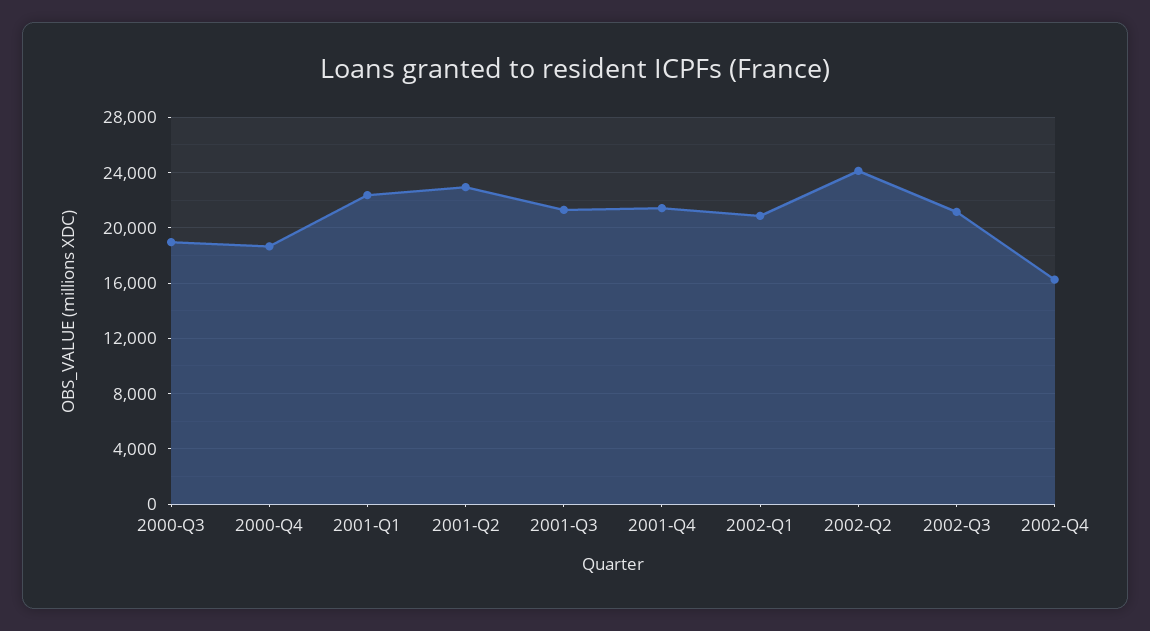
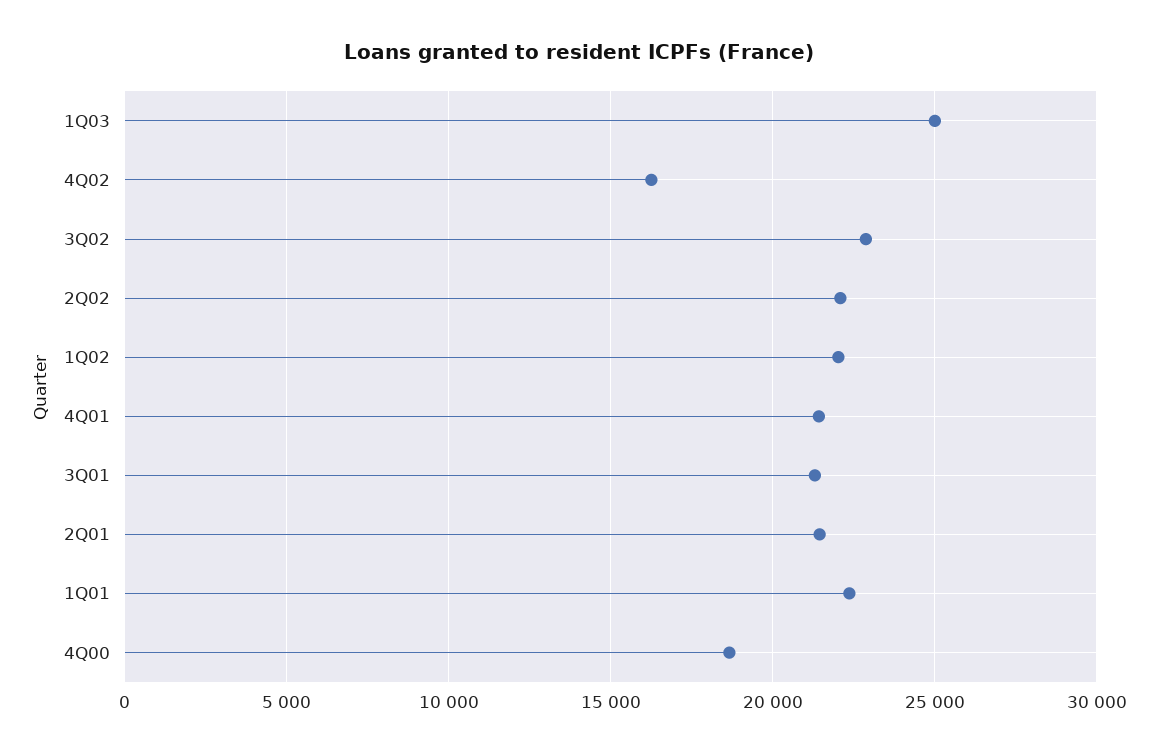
2000-Q3: 19000 -> none
2001-Q2: 23000 -> 21500
2002-Q1: 21000 -> 22000
2002-Q2: 24000 -> 22000
2002-Q3: 21000 -> 23000
1Q03: none -> 25000

